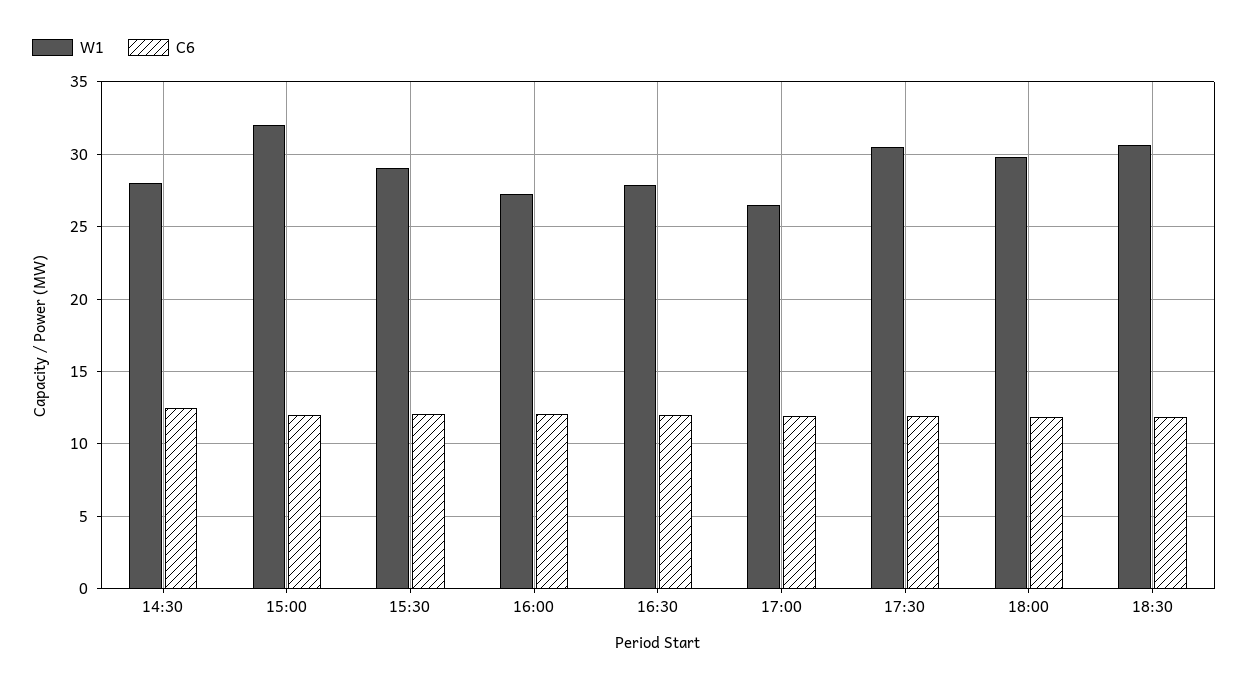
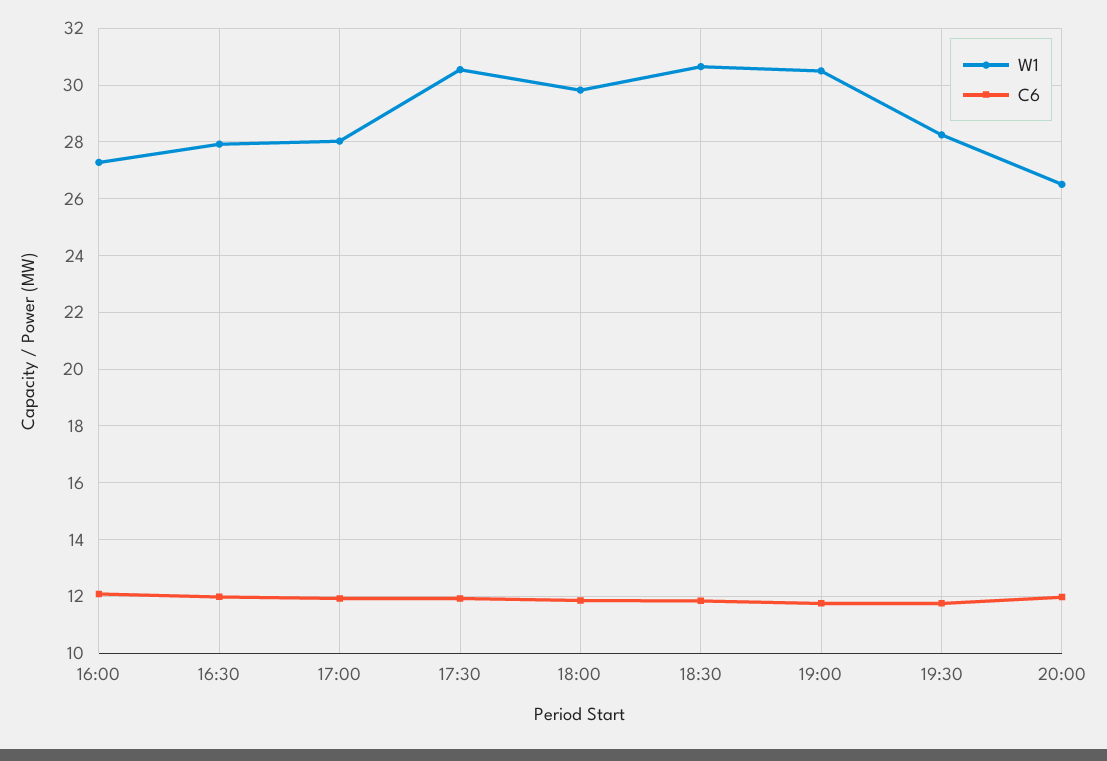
W1, 14:30: 28 -> none
C6, 14:30: 12.5 -> none
W1, 15:00: 32 -> none
C6, 15:00: 12 -> none
W1, 15:30: 29 -> none
C6, 15:30: 12 -> none
W1, 17:00: 26.5 -> 28
W1, 19:00: none -> 30.5
C6, 19:00: none -> 11.75
W1, 19:30: none -> 28.25
C6, 19:30: none -> 11.75
W1, 20:00: none -> 26.5
C6, 20:00: none -> 12

